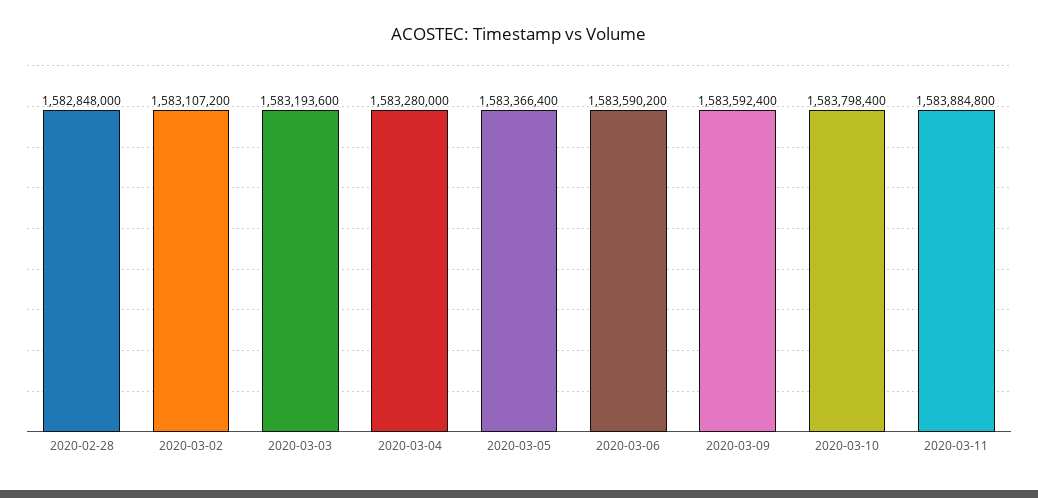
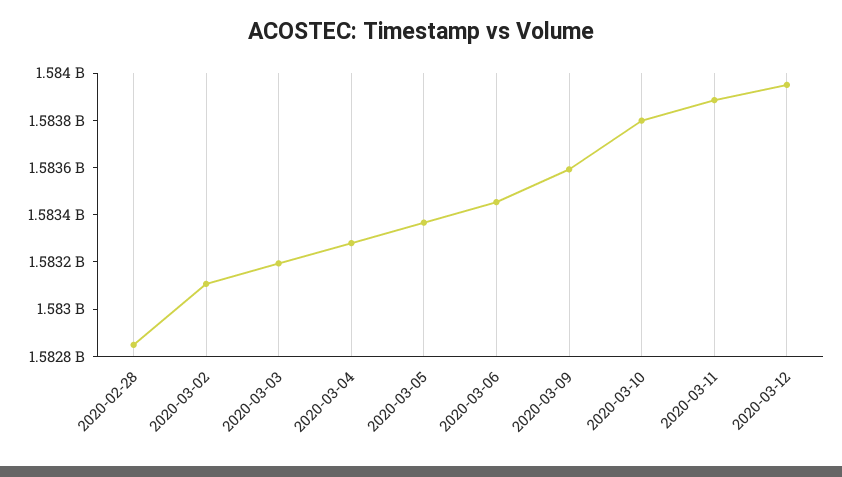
2020-03-06: 1583590200 -> 1583450000
2020-03-12: none -> 1583950000

